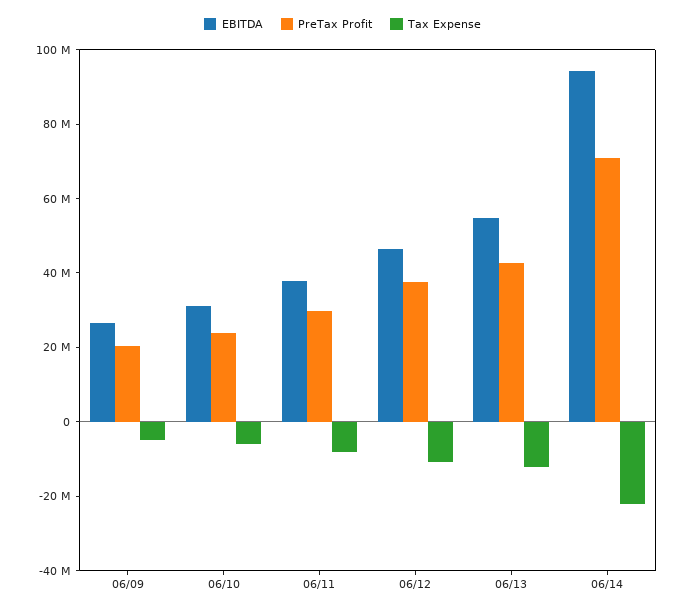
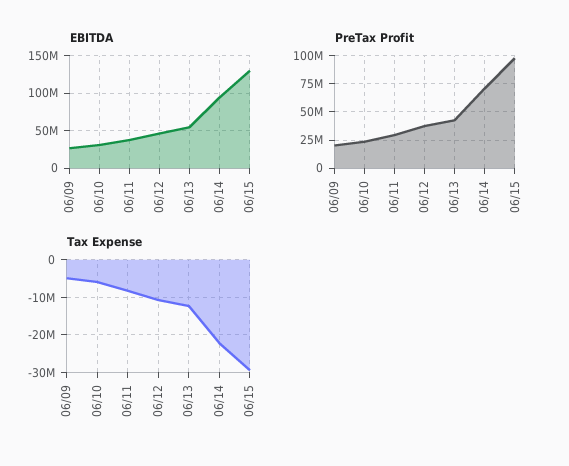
EBITDA, 06/15: none -> 130000000
PreTax Profit, 06/15: none -> 100000000
Tax Expense, 06/15: none -> -30000000

